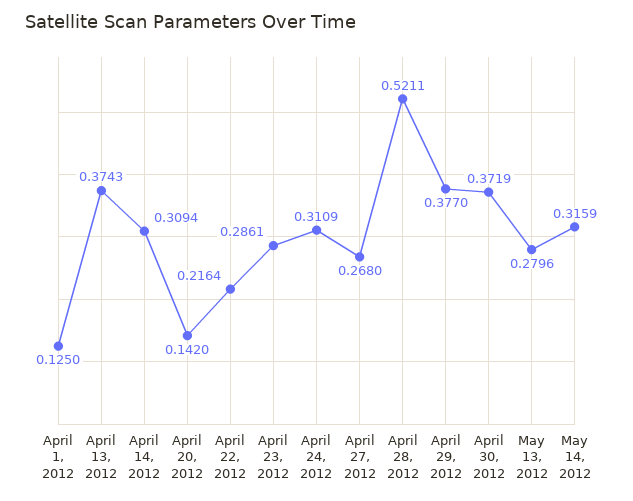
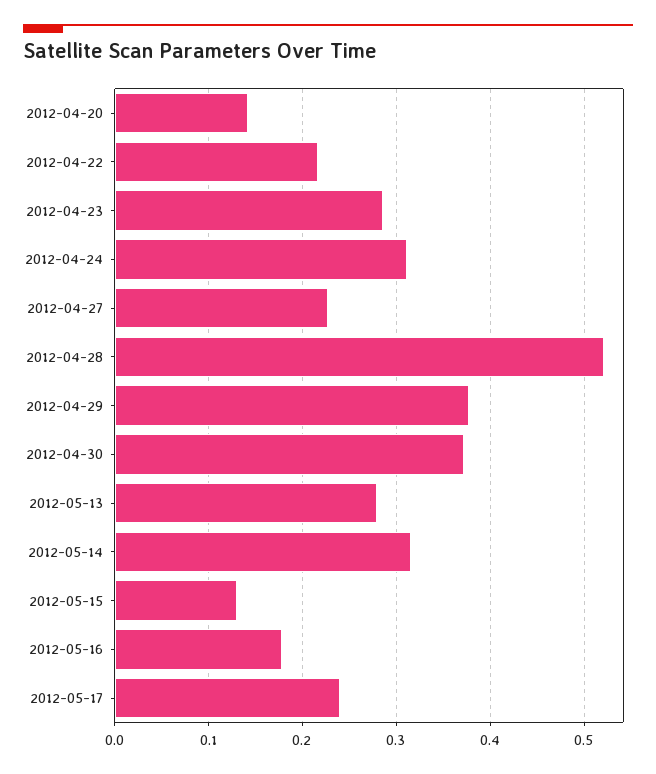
April 1, 2012: 0.125 -> none
April 13, 2012: 0.3743 -> none
April 14, 2012: 0.3094 -> none
April 27, 2012: 0.268 -> 0.23
2012-05-15: none -> 0.13
2012-05-16: none -> 0.18
2012-05-17: none -> 0.24

